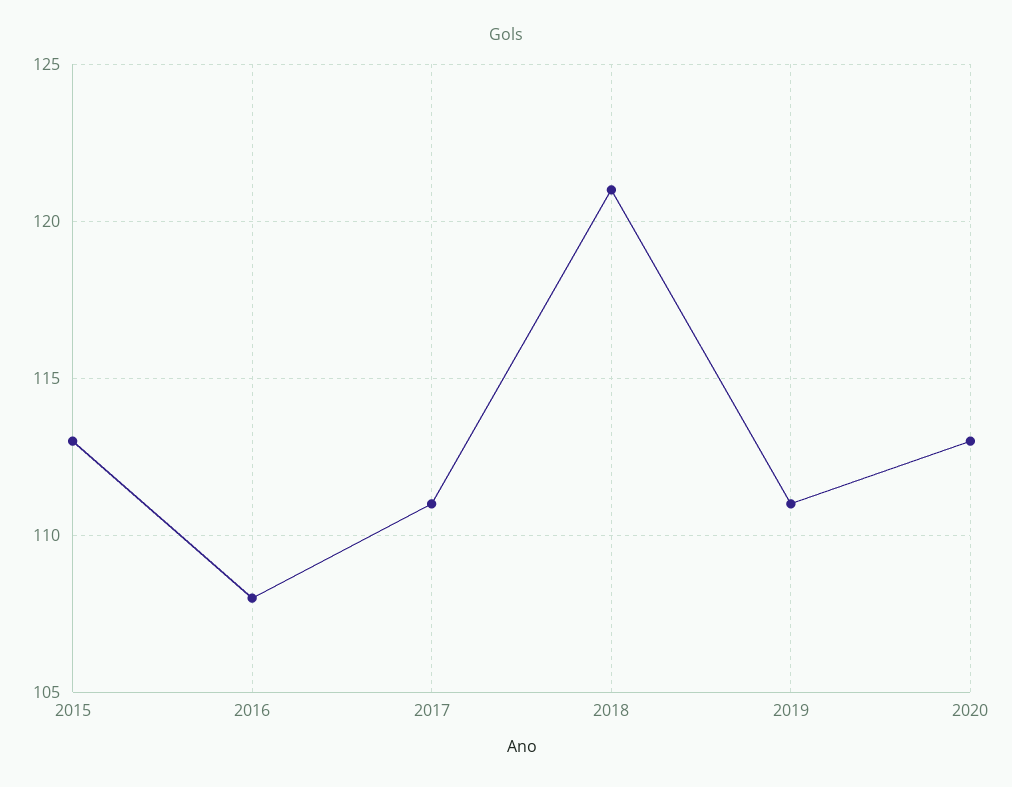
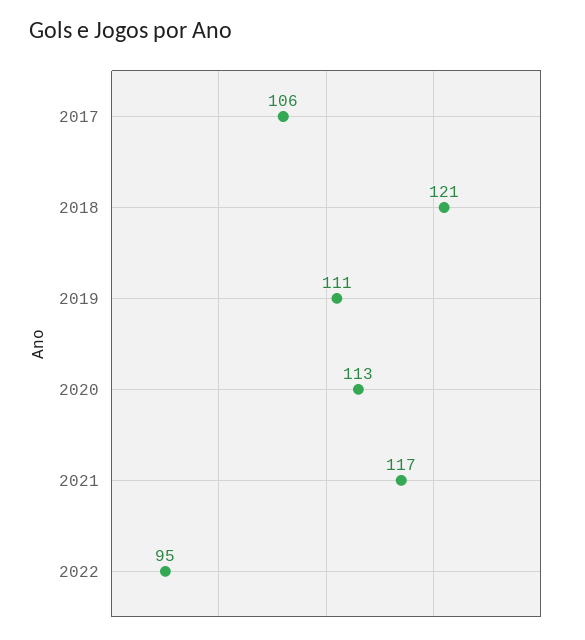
2015: 113 -> none
2016: 108 -> none
2017: 111 -> 106
2021: none -> 117
2022: none -> 95

